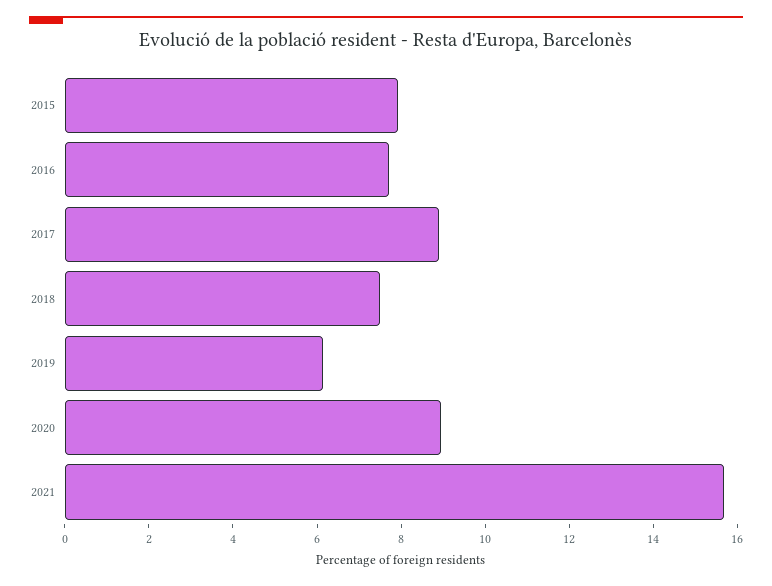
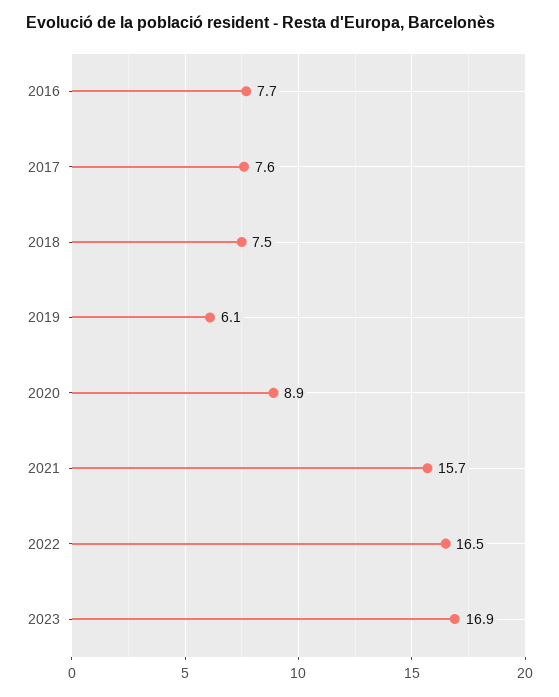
2015: 8 -> none
2017: 9 -> 7.6
2022: none -> 16.5
2023: none -> 16.9

